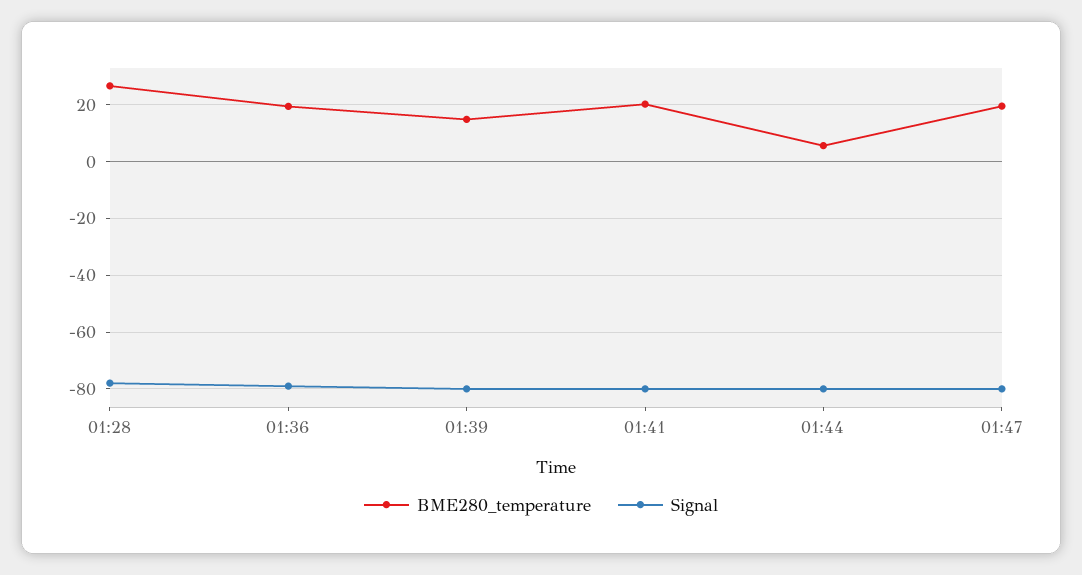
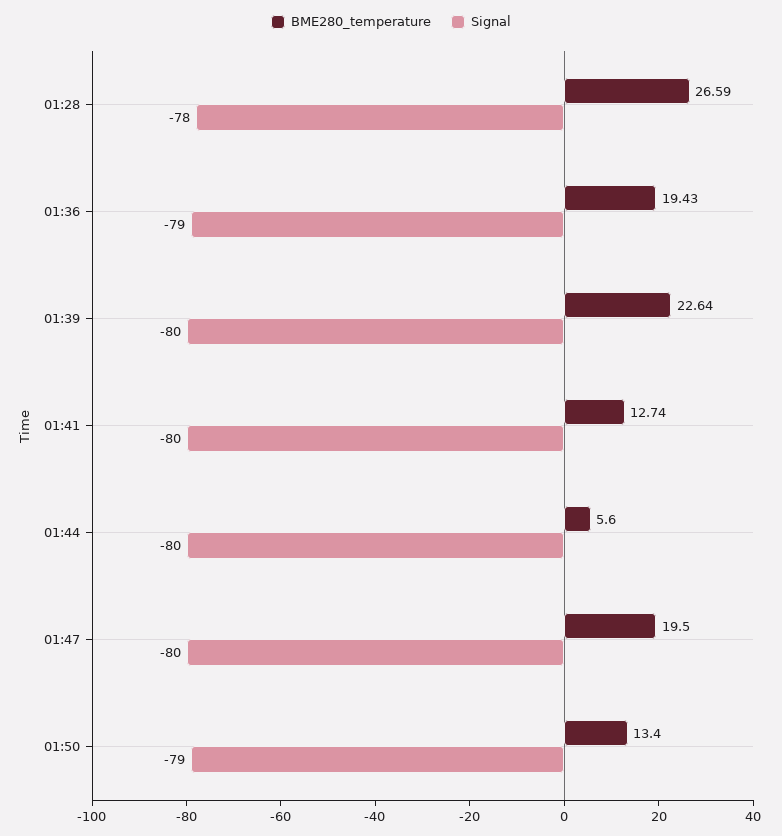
BME280_temperature, 01:39: 15 -> 22.64
BME280_temperature, 01:41: 20 -> 12.74
BME280_temperature, 01:50: none -> 13.4
Signal, 01:50: none -> -79

